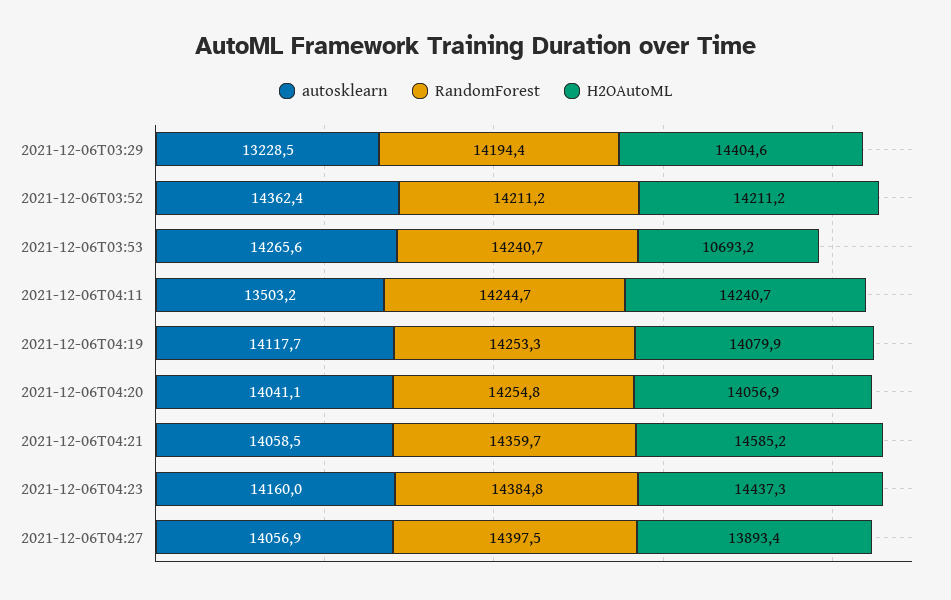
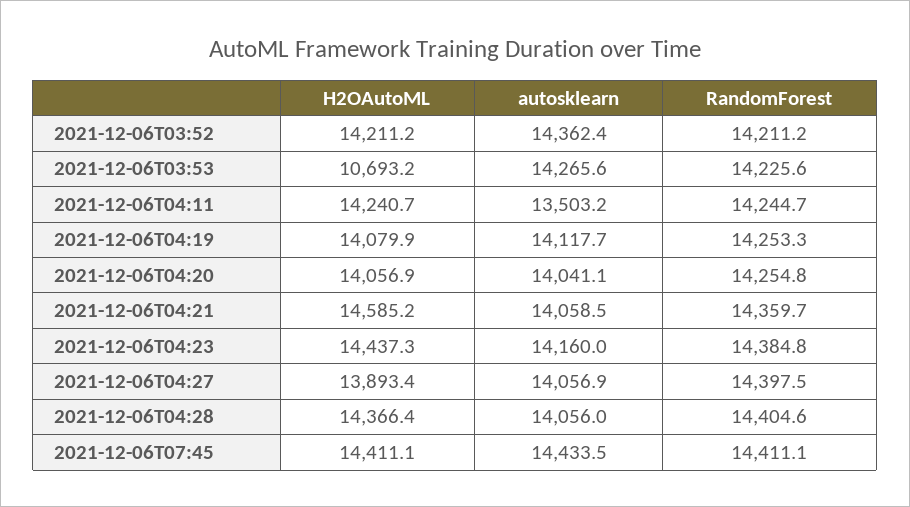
autosklearn, 2021-12-06T03:29: 13228.5 -> none
RandomForest, 2021-12-06T03:29: 14194.4 -> none
H2OAutoML, 2021-12-06T03:29: 14404.6 -> none
RandomForest, 2021-12-06T03:53: 14240.7 -> 14225.6
H2OAutoML, 2021-12-06T04:28: none -> 14366.4
autosklearn, 2021-12-06T04:28: none -> 14056
RandomForest, 2021-12-06T04:28: none -> 14404.6
H2OAutoML, 2021-12-06T07:45: none -> 14411.1
autosklearn, 2021-12-06T07:45: none -> 14433.5
RandomForest, 2021-12-06T07:45: none -> 14411.1

